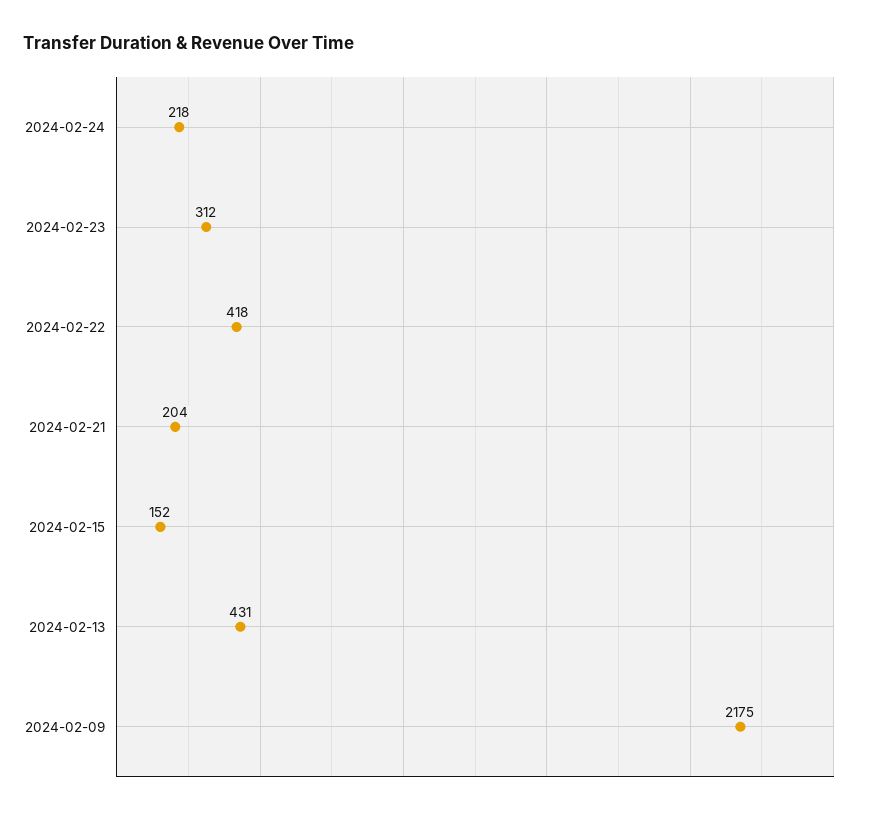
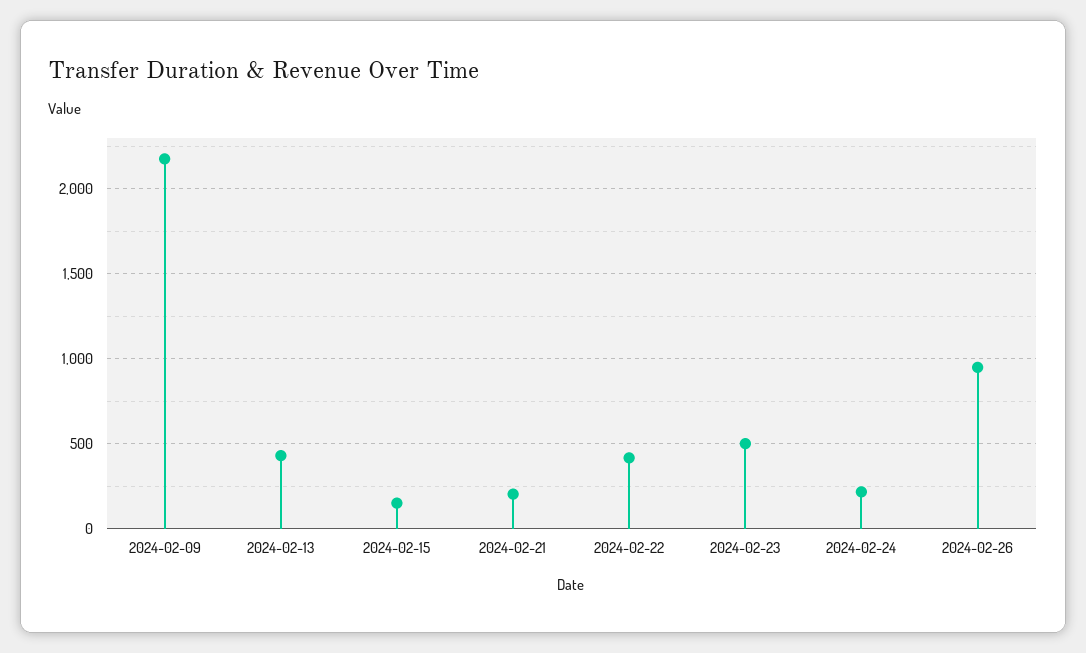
2024-02-23: 312 -> 500
2024-02-26: none -> 950

